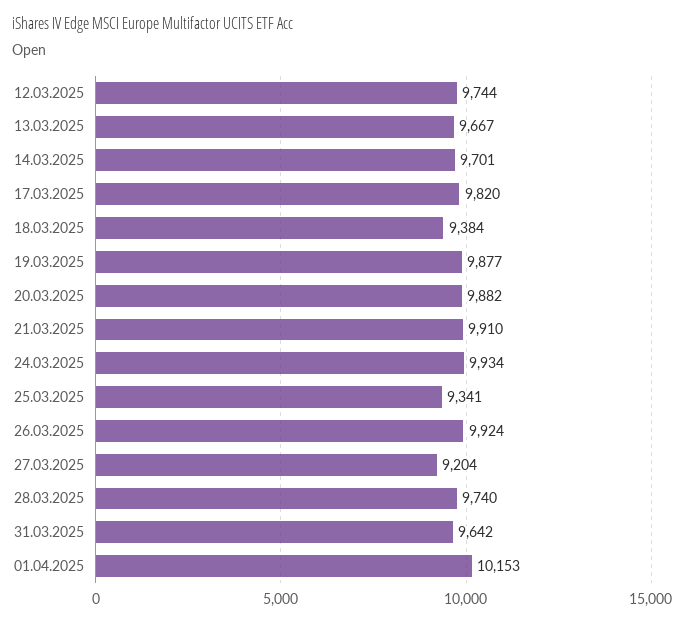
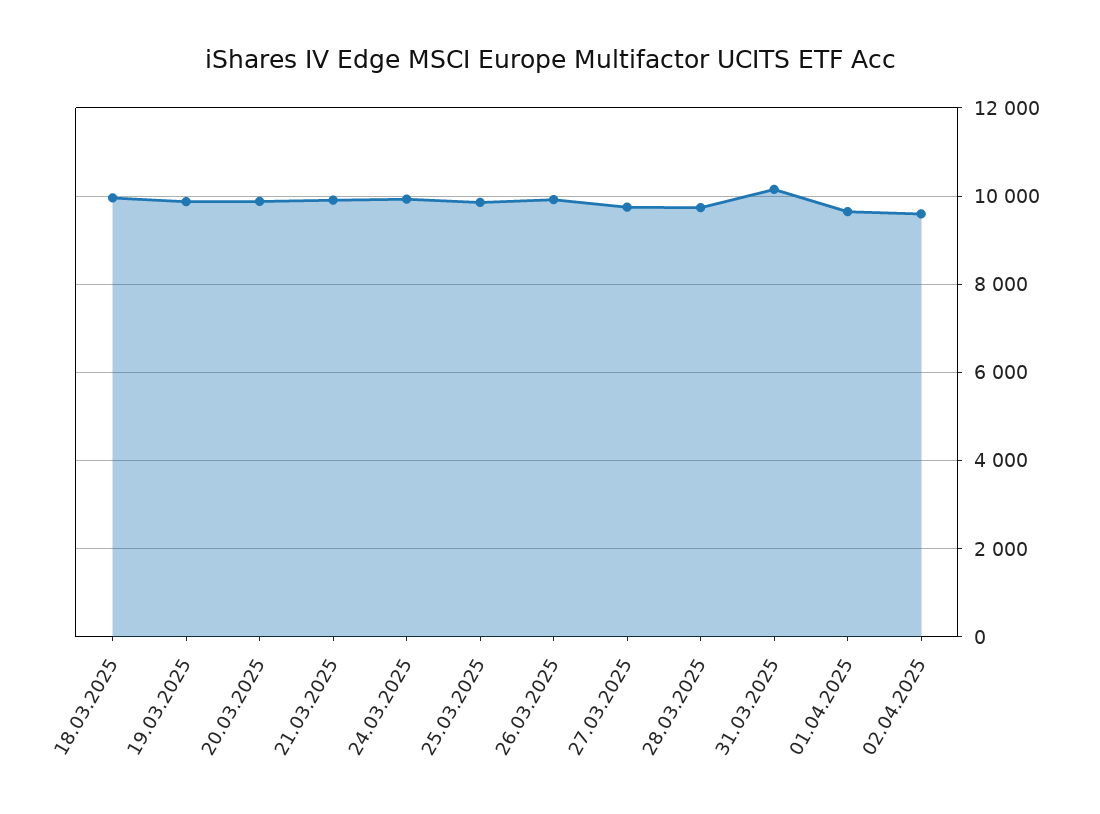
12.03.2025: 9744 -> none
13.03.2025: 9667 -> none
14.03.2025: 9701 -> none
17.03.2025: 9820 -> none
18.03.2025: 9384 -> 10000
25.03.2025: 9341 -> 9800
27.03.2025: 9204 -> 9800
31.03.2025: 9642 -> 10200
01.04.2025: 10153 -> 9600
02.04.2025: none -> 9600

